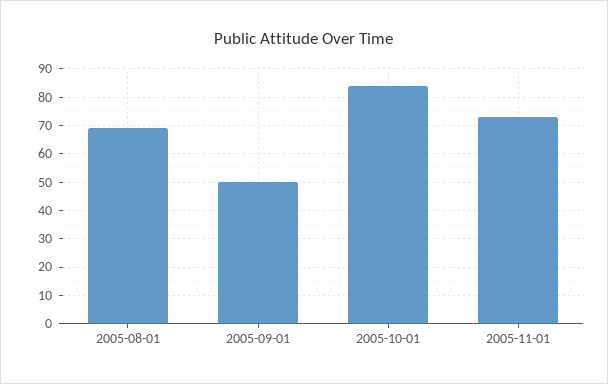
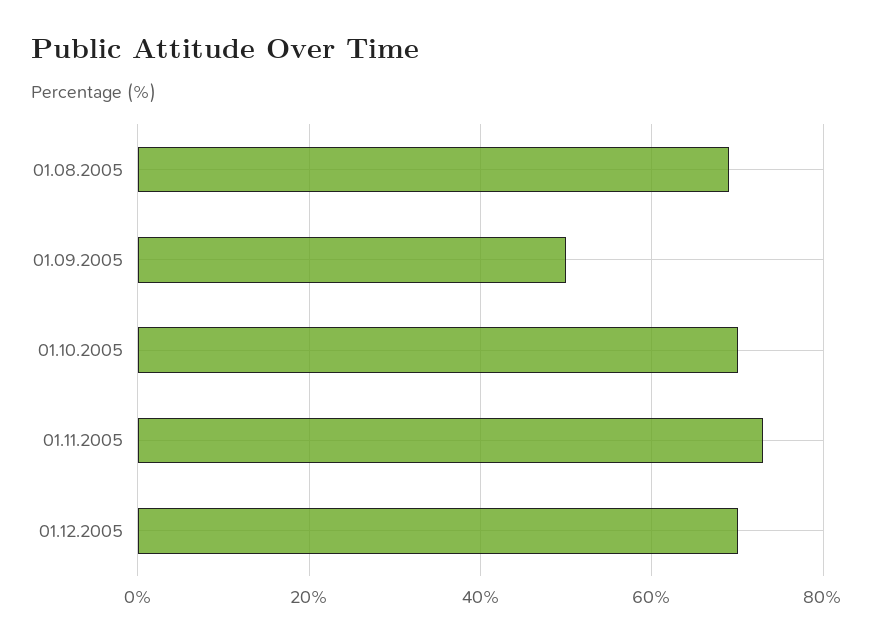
2005-10-01: 85 -> 70
01.12.2005: none -> 70

